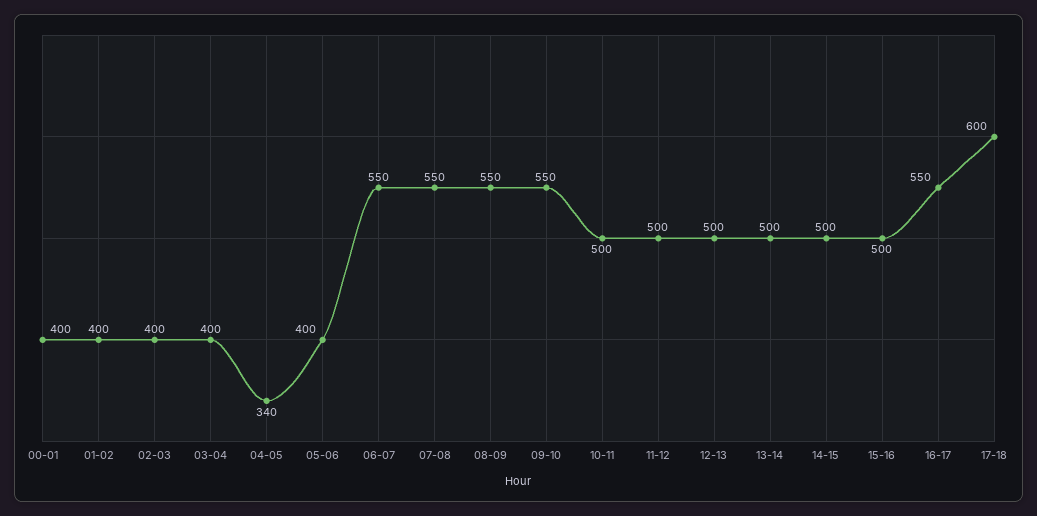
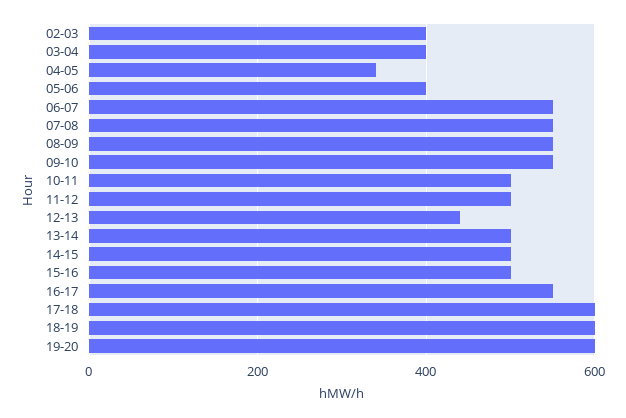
00-01: 400 -> none
01-02: 400 -> none
12-13: 500 -> 440
18-19: none -> 600
19-20: none -> 600

